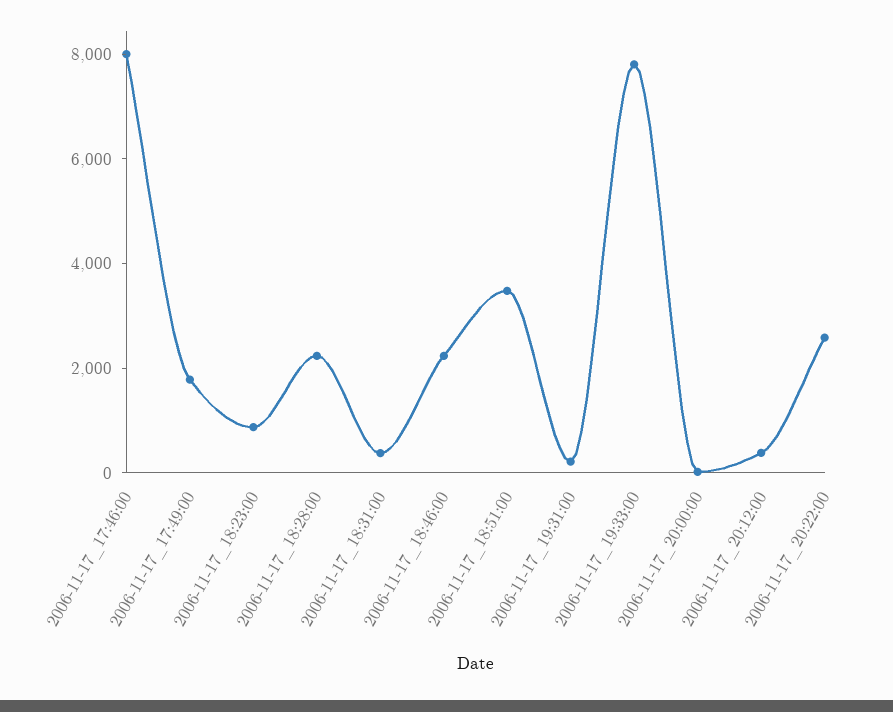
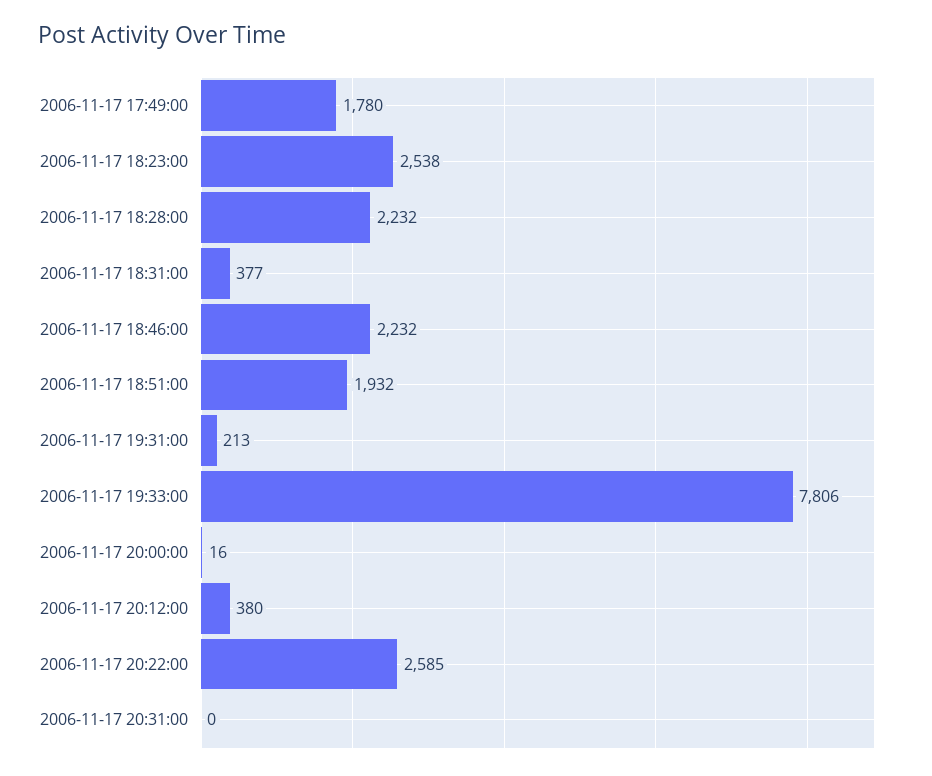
2006-11-17_17:46:00: 8000 -> none
2006-11-17_18:23:00: 1000 -> 2538
2006-11-17_18:51:00: 3500 -> 1932
2006-11-17 20:31:00: none -> 0

